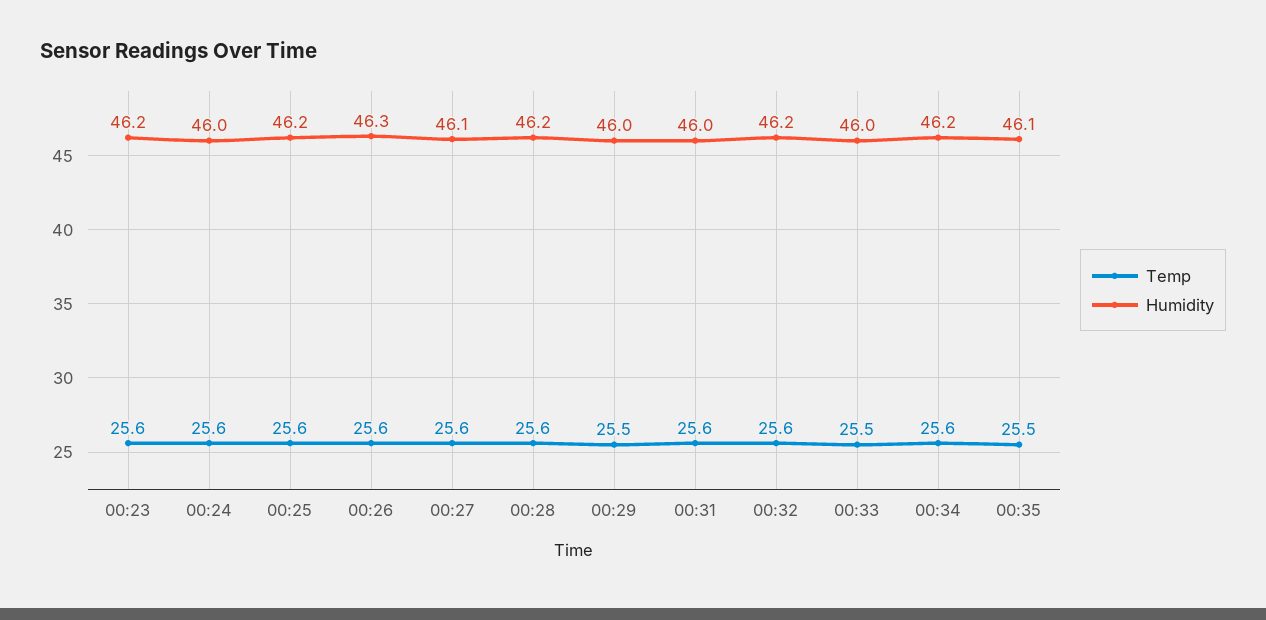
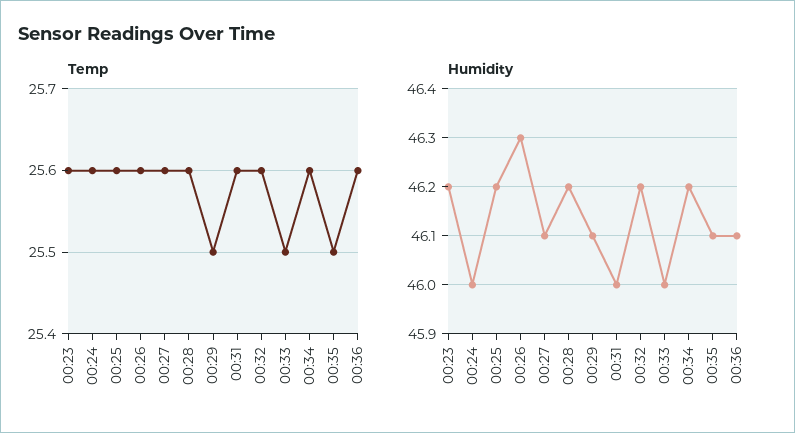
Humidity, 00:29: 46 -> 46.1
Temp, 00:36: none -> 25.6
Humidity, 00:36: none -> 46.1

